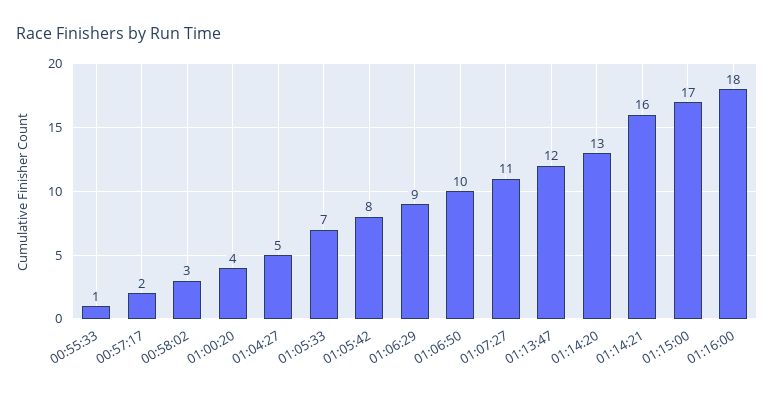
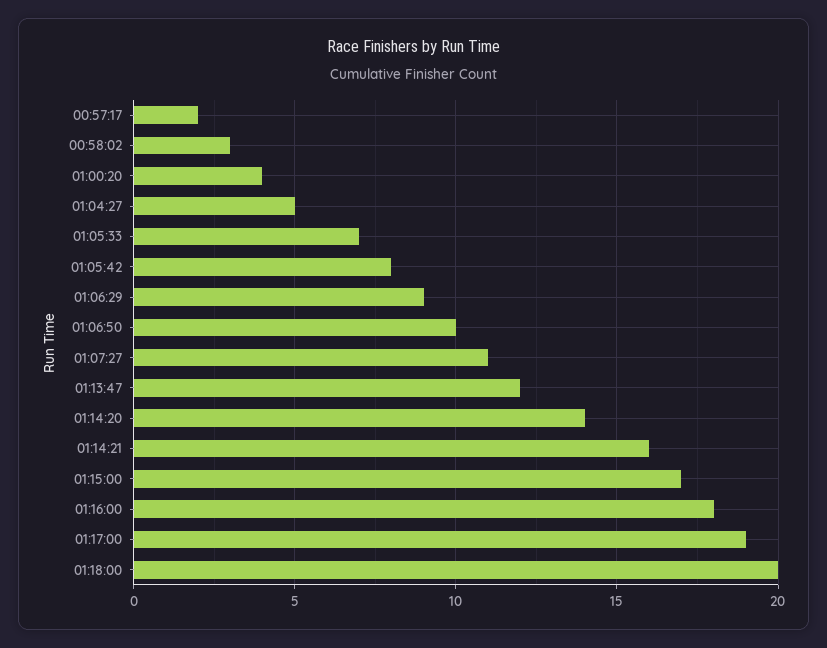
00:55:33: 1 -> none
01:14:20: 13 -> 14
01:17:00: none -> 19
01:18:00: none -> 20

